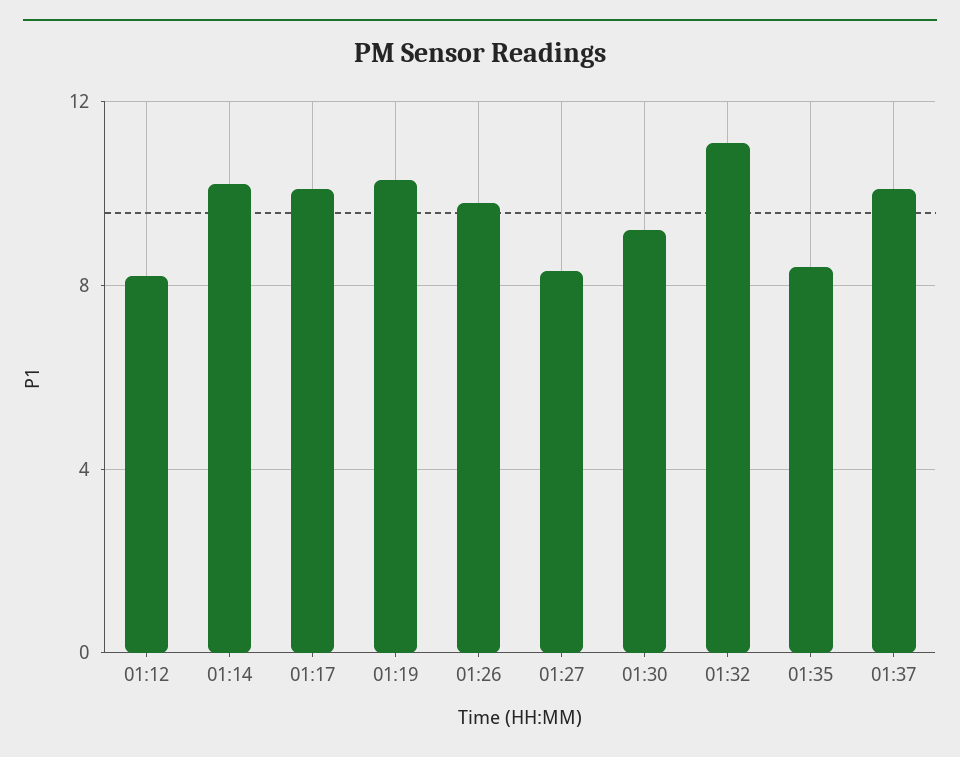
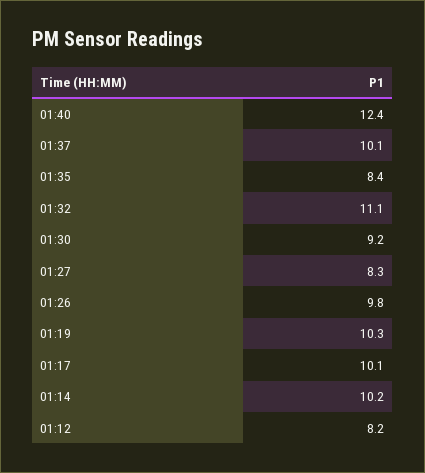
01:40: none -> 12.4

